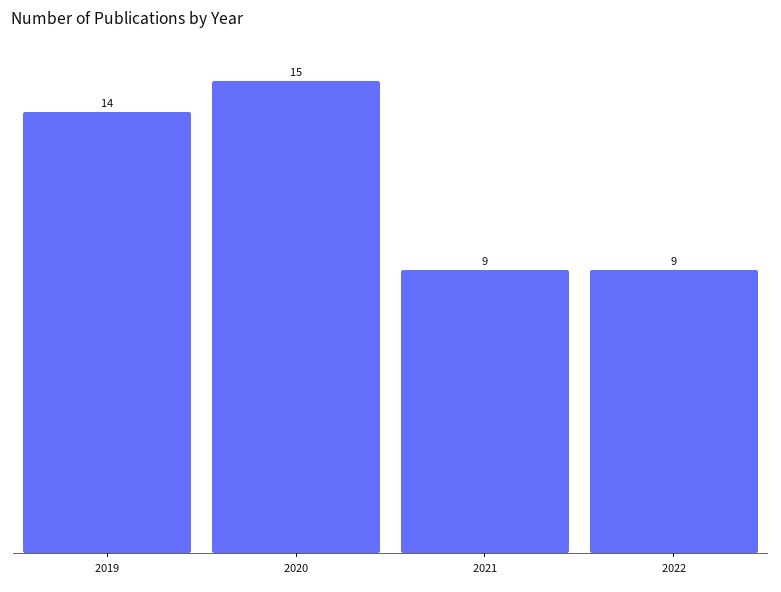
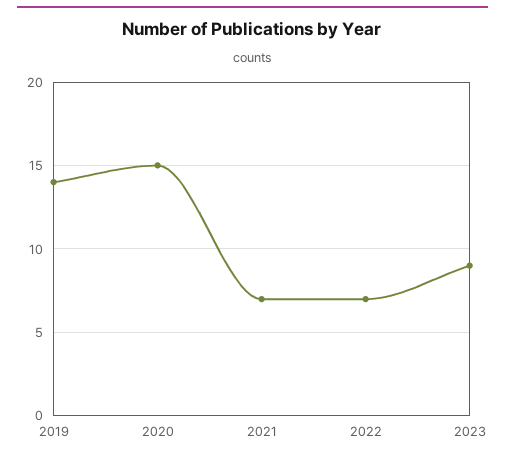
2021: 9 -> 7
2022: 9 -> 7
2023: none -> 9

